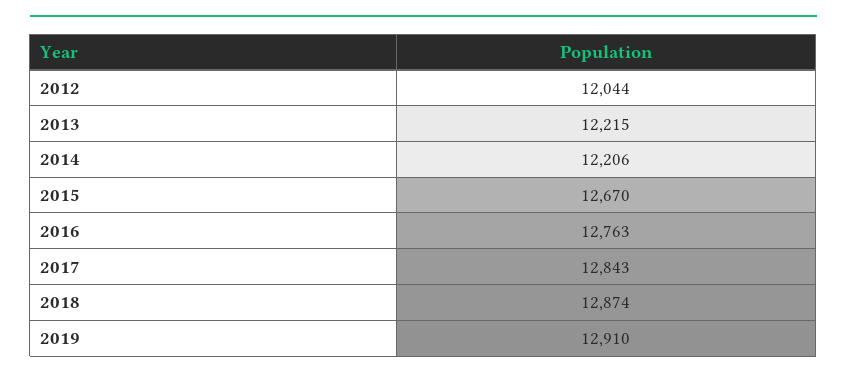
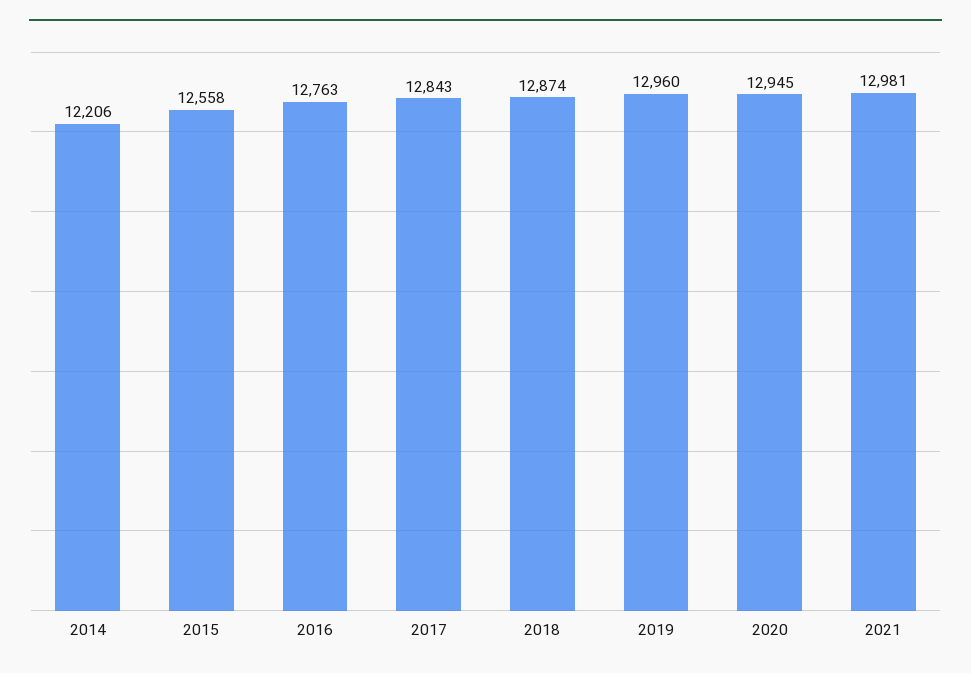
2012: 12044 -> none
2013: 12215 -> none
2015: 12670 -> 12558
2019: 12910 -> 12960
2020: none -> 12945
2021: none -> 12981

